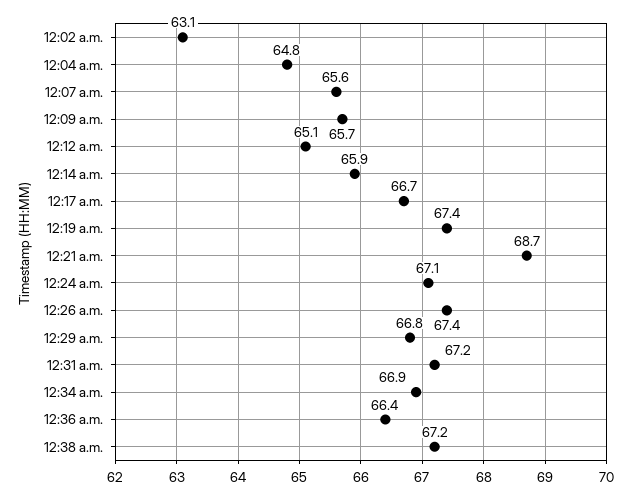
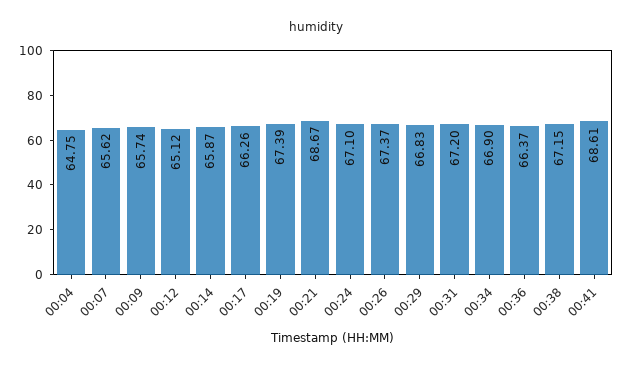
12:02 a.m.: 63.1 -> none
12:17 a.m.: 66.7 -> 66.26
00:41: none -> 68.61

